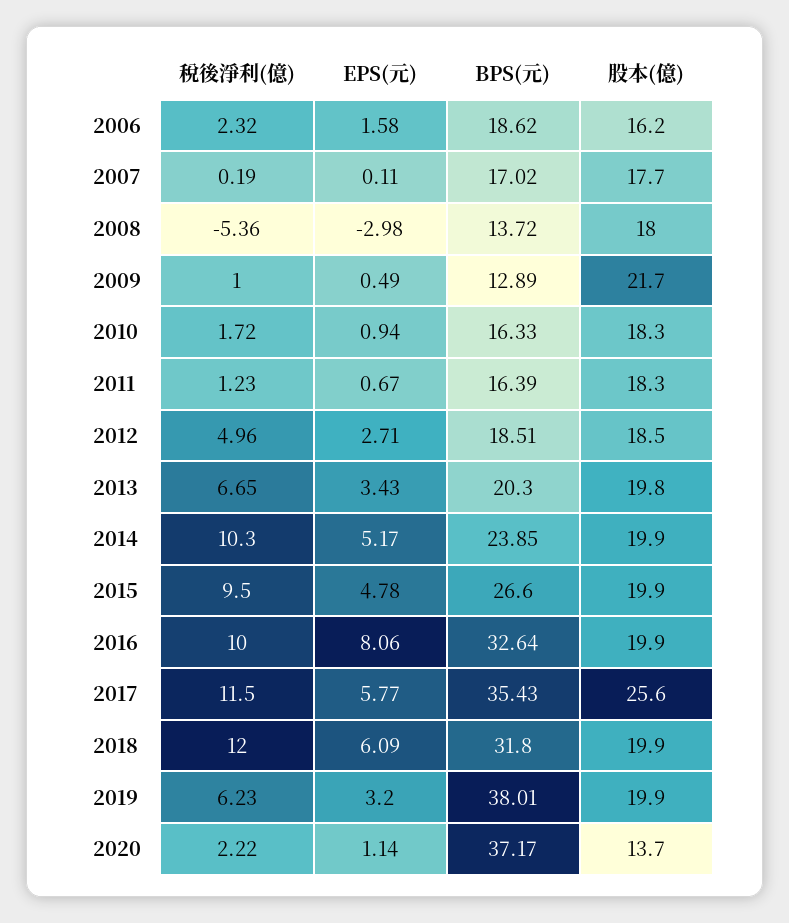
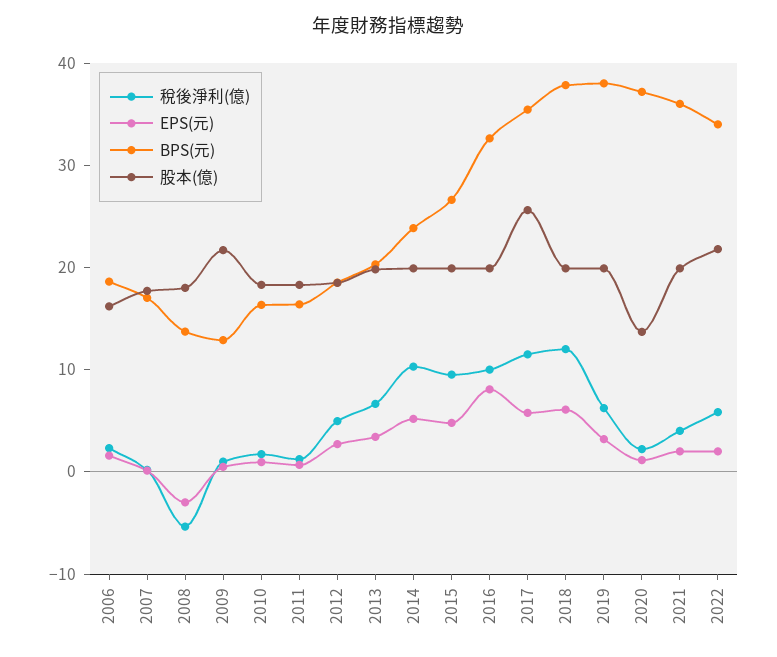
BPS(元), 2018: 31.8 -> 38
稅後淨利(億), 2021: none -> 4
EPS(元), 2021: none -> 2
BPS(元), 2021: none -> 36
股本(億), 2021: none -> 20
稅後淨利(億), 2022: none -> 6
EPS(元), 2022: none -> 2
BPS(元), 2022: none -> 34
股本(億), 2022: none -> 22

